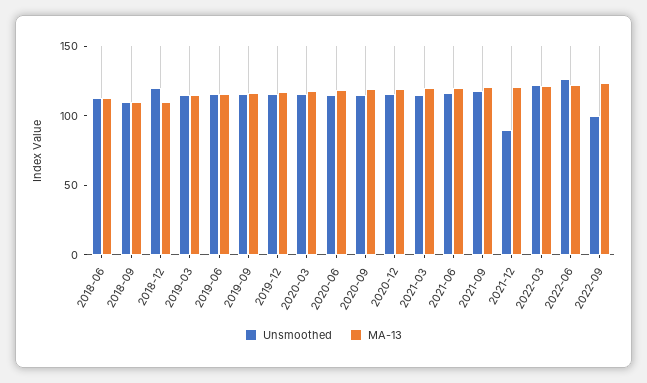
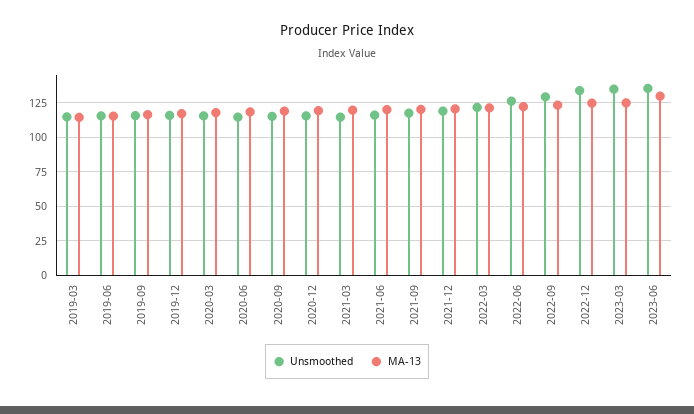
Unsmoothed, 2018-06: 110 -> none
MA-13, 2018-06: 110 -> none
Unsmoothed, 2018-09: 110 -> none
MA-13, 2018-09: 110 -> none
Unsmoothed, 2018-12: 120 -> none
MA-13, 2018-12: 110 -> none
Unsmoothed, 2021-12: 90 -> 120
Unsmoothed, 2022-09: 100 -> 130
Unsmoothed, 2022-12: none -> 135
MA-13, 2022-12: none -> 125
Unsmoothed, 2023-03: none -> 135
MA-13, 2023-03: none -> 125
Unsmoothed, 2023-06: none -> 135
MA-13, 2023-06: none -> 130

